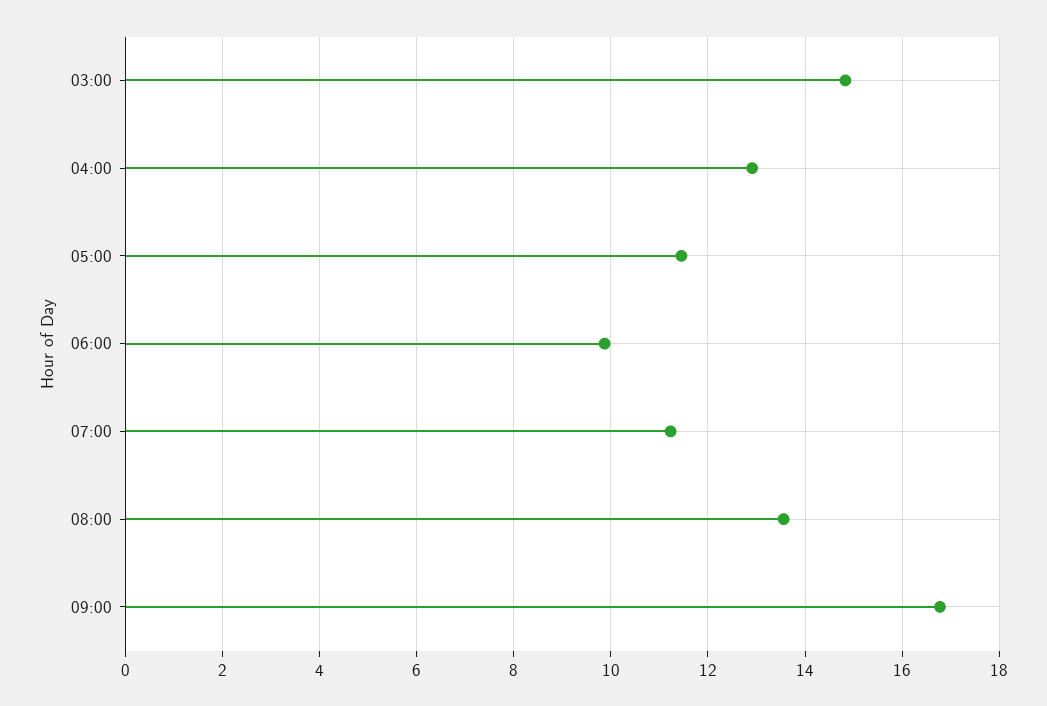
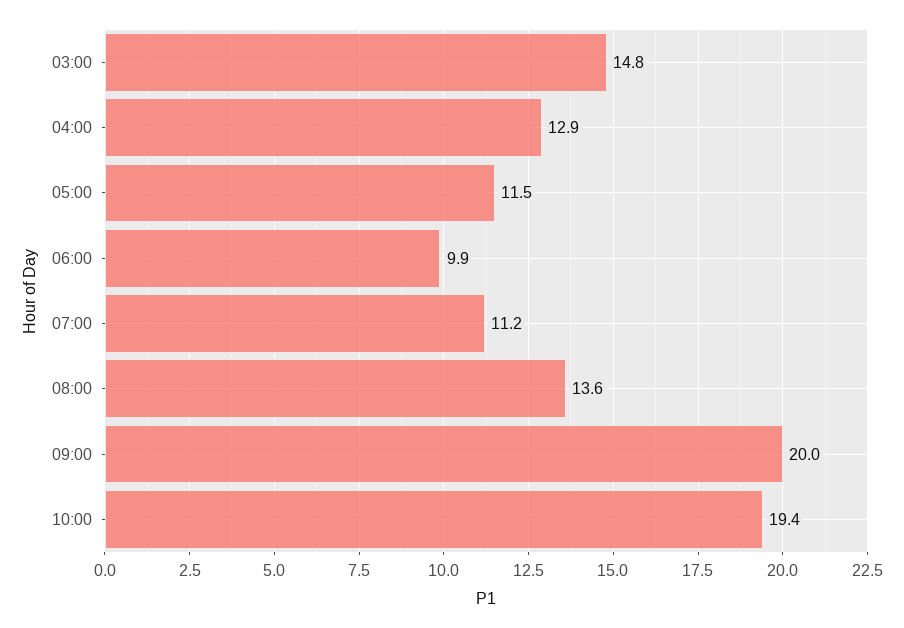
09:00: 16.8 -> 20
10:00: none -> 19.4

